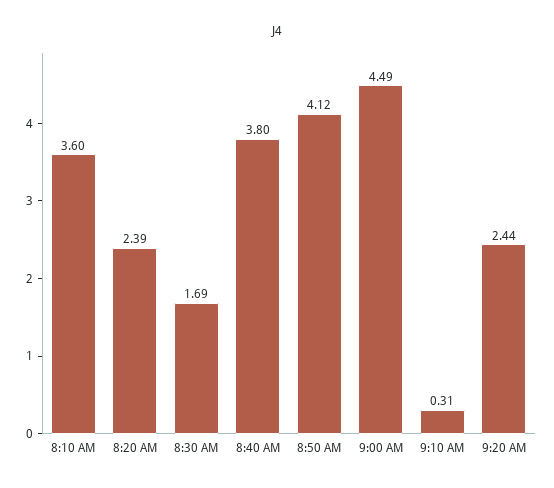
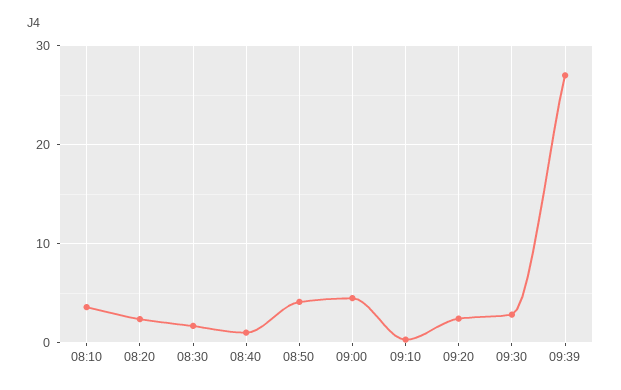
8:40 AM: 3.8 -> 1
09:30: none -> 3
09:39: none -> 27

